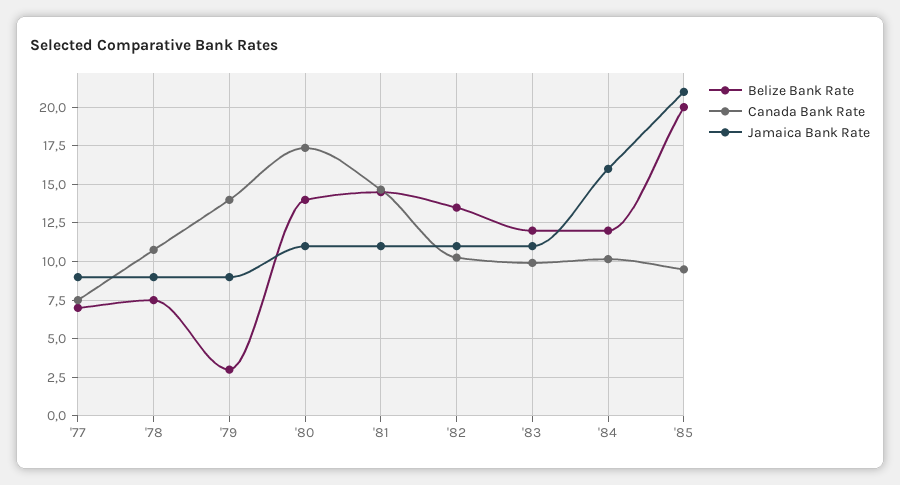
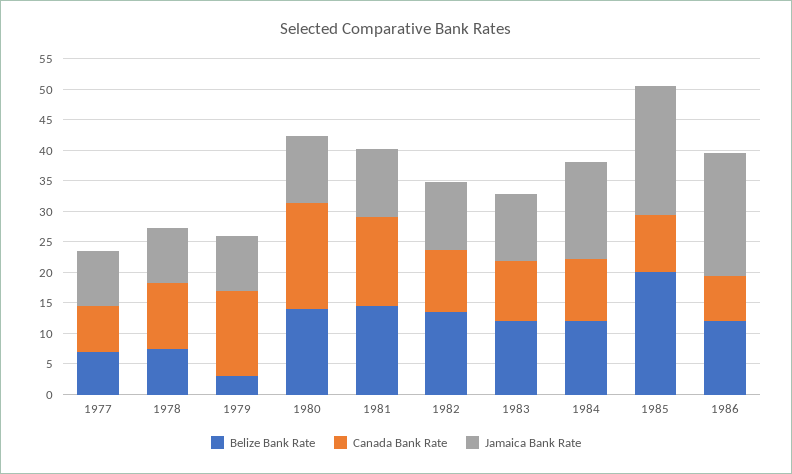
Belize Bank Rate, 1986: none -> 12.5
Canada Bank Rate, 1986: none -> 7.5
Jamaica Bank Rate, 1986: none -> 20

